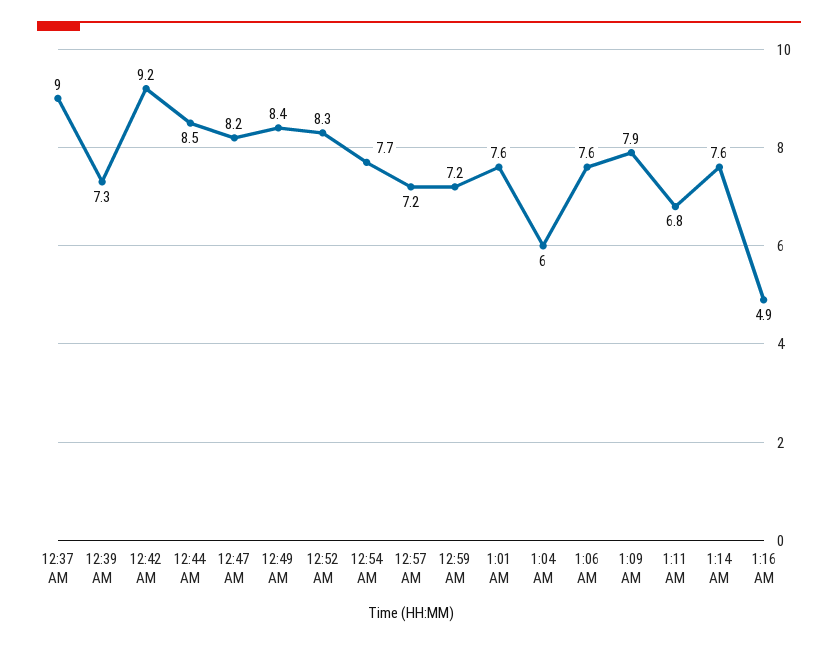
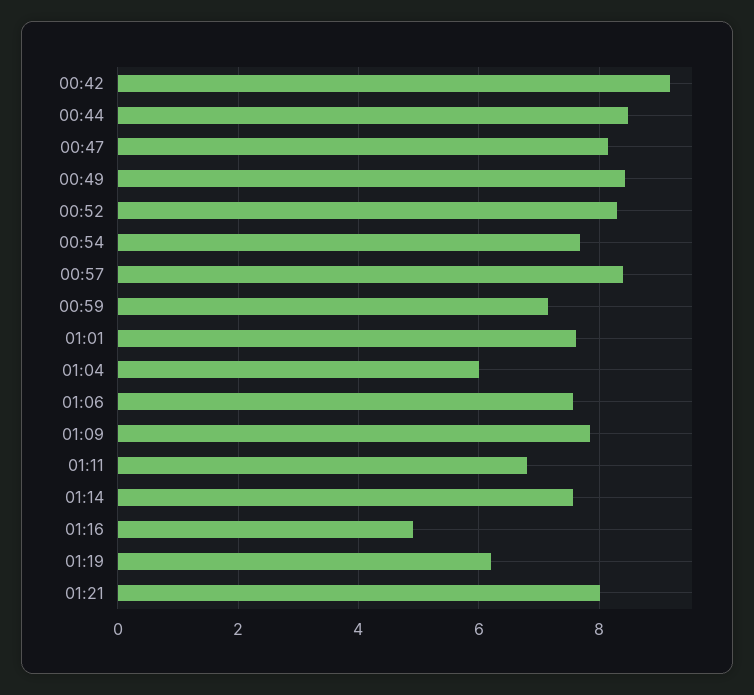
12:37 AM: 9 -> none
12:39 AM: 7.3 -> none
12:57 AM: 7.2 -> 8.4
01:19: none -> 6.2
01:21: none -> 8

